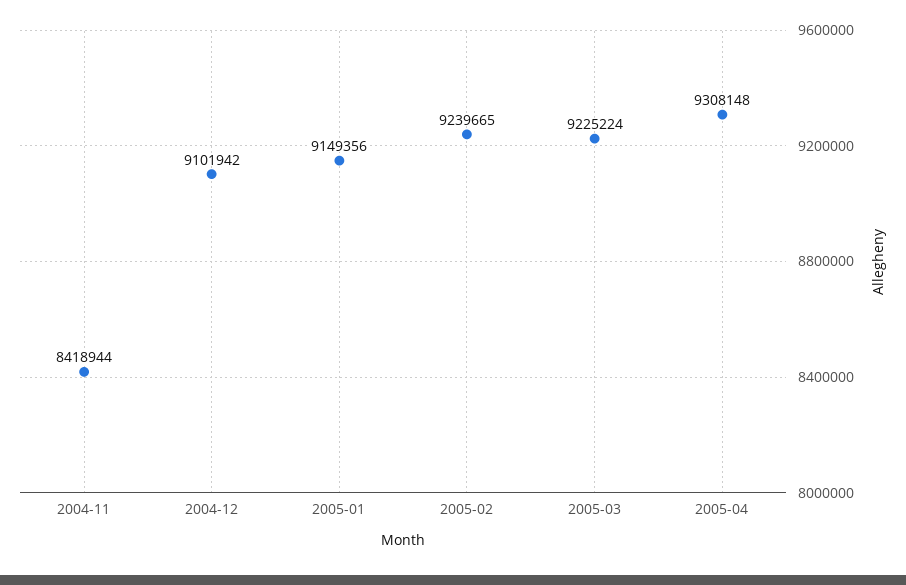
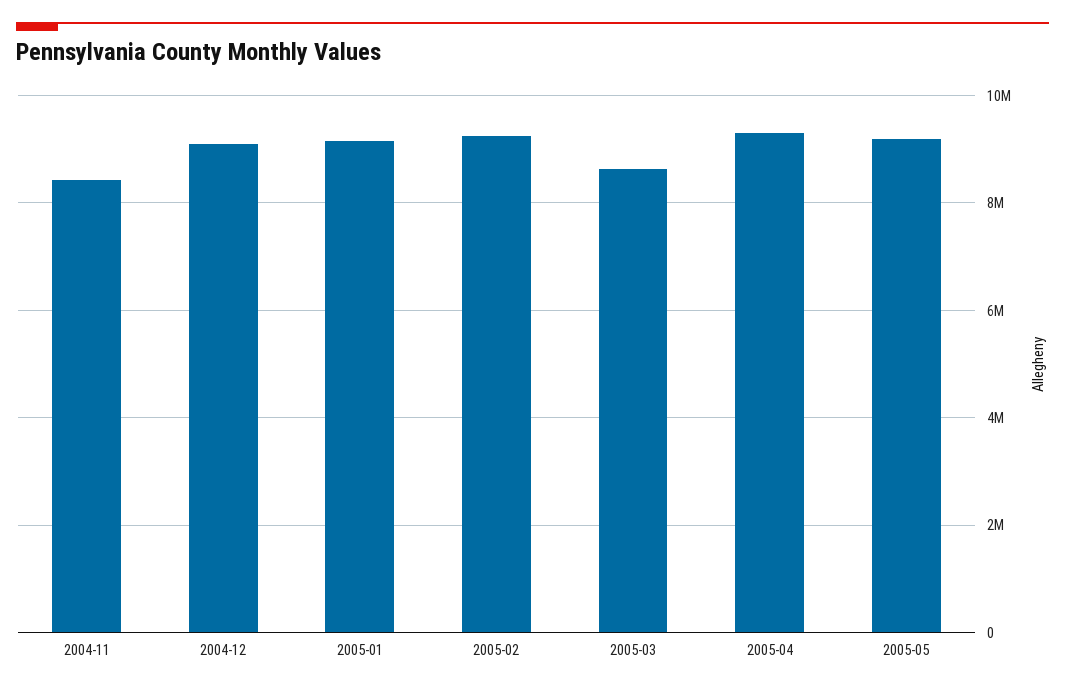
2005-03: 9225224 -> 8600000
2005-05: none -> 9200000

